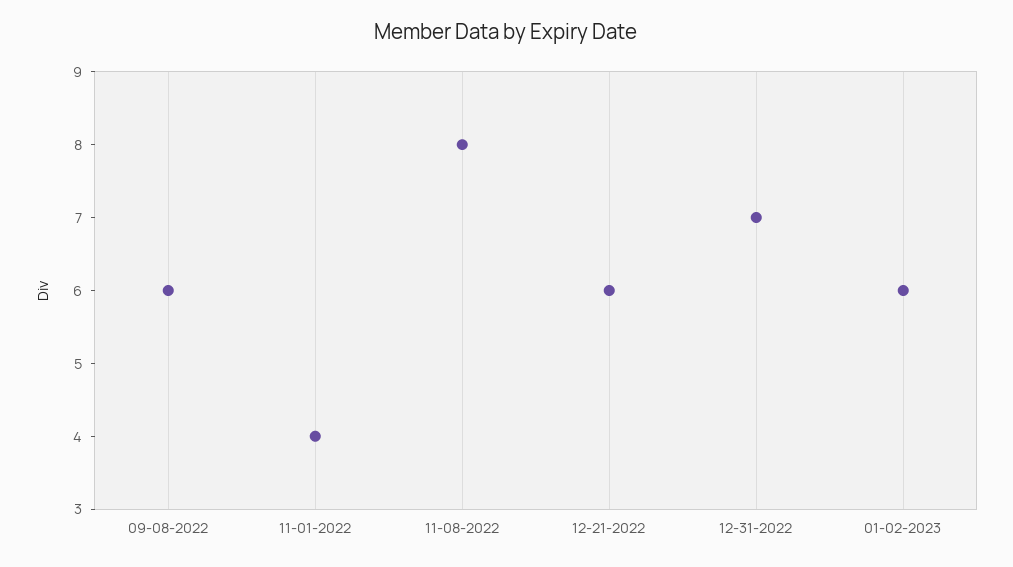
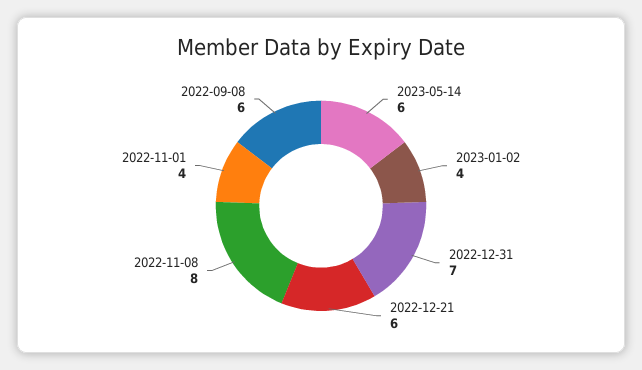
01-02-2023: 6 -> 4
2023-05-14: none -> 6

